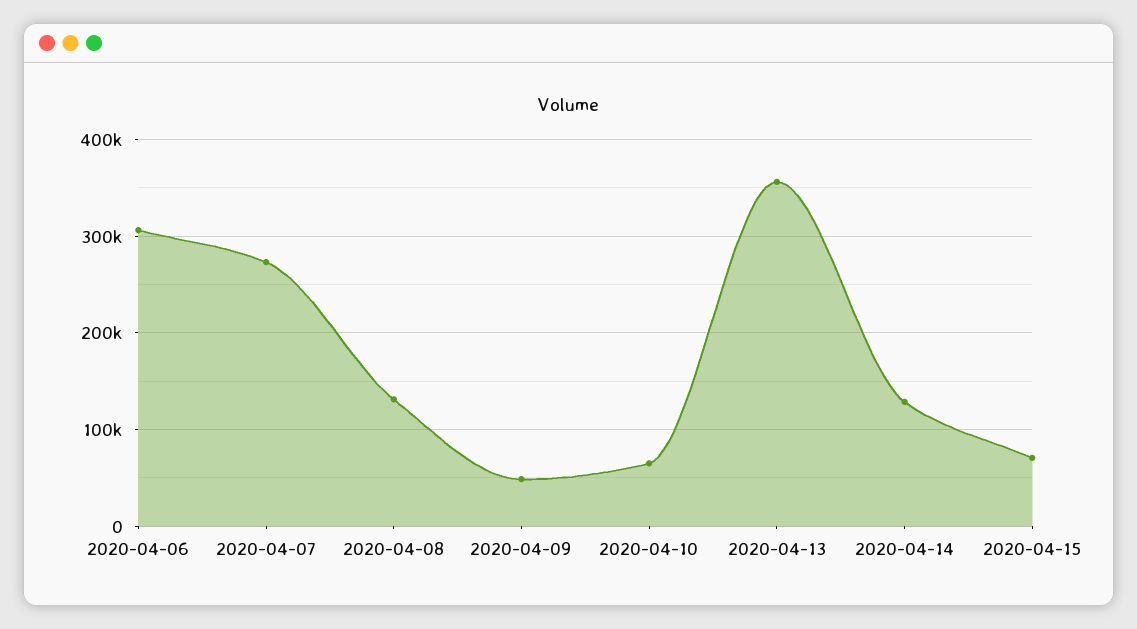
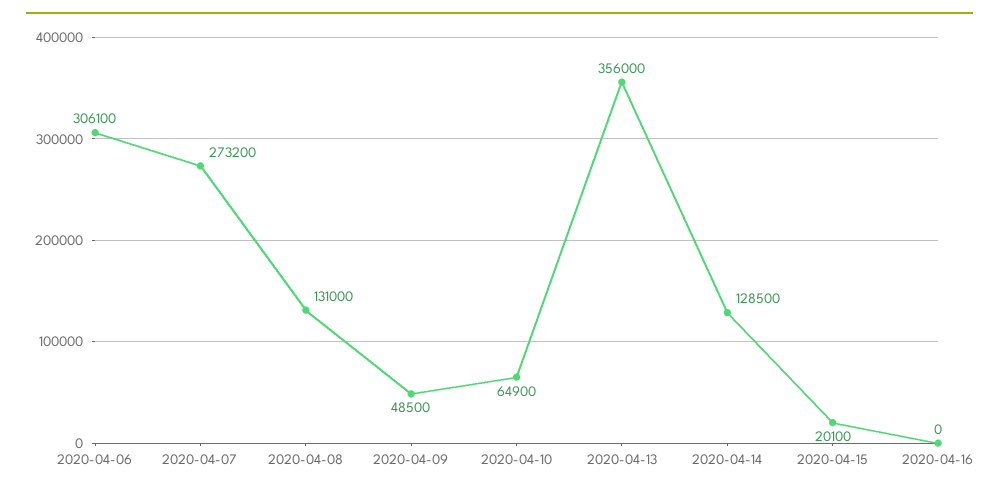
2020-04-15: 70000 -> 20100
2020-04-16: none -> 0

